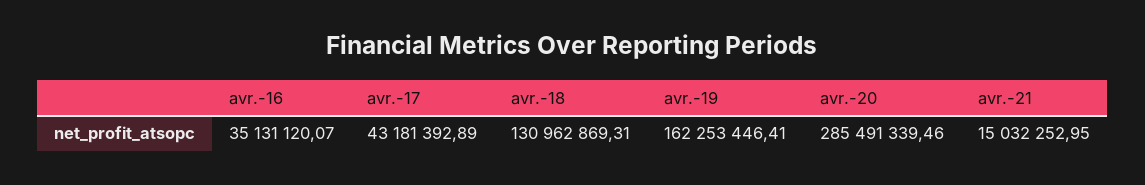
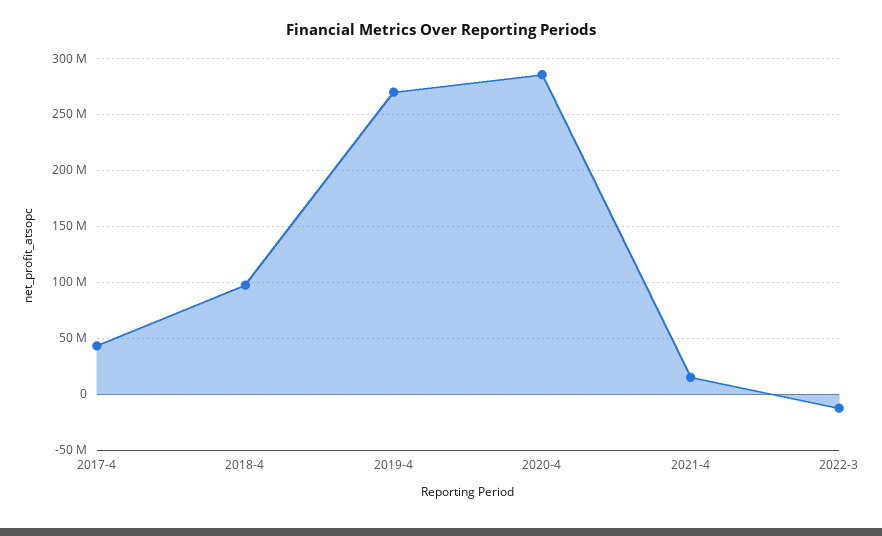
avr.-16: 35131120.07 -> none
avr.-18: 130962869.31 -> 100000000
avr.-19: 162253446.41 -> 270000000
2022-3: none -> -10000000

